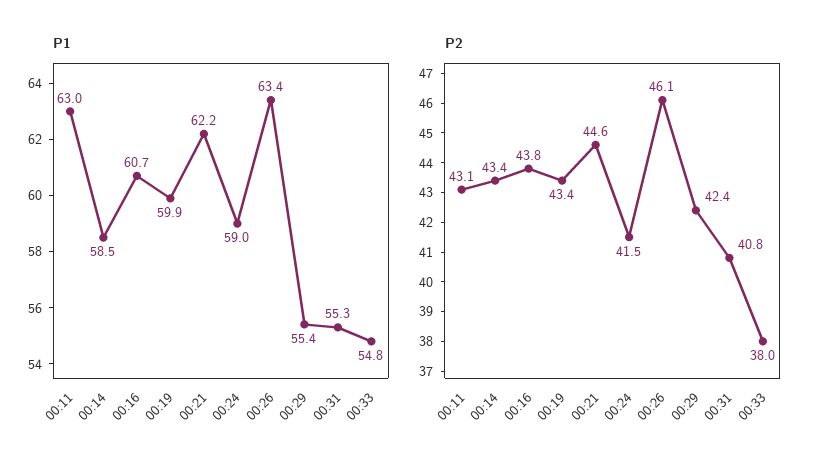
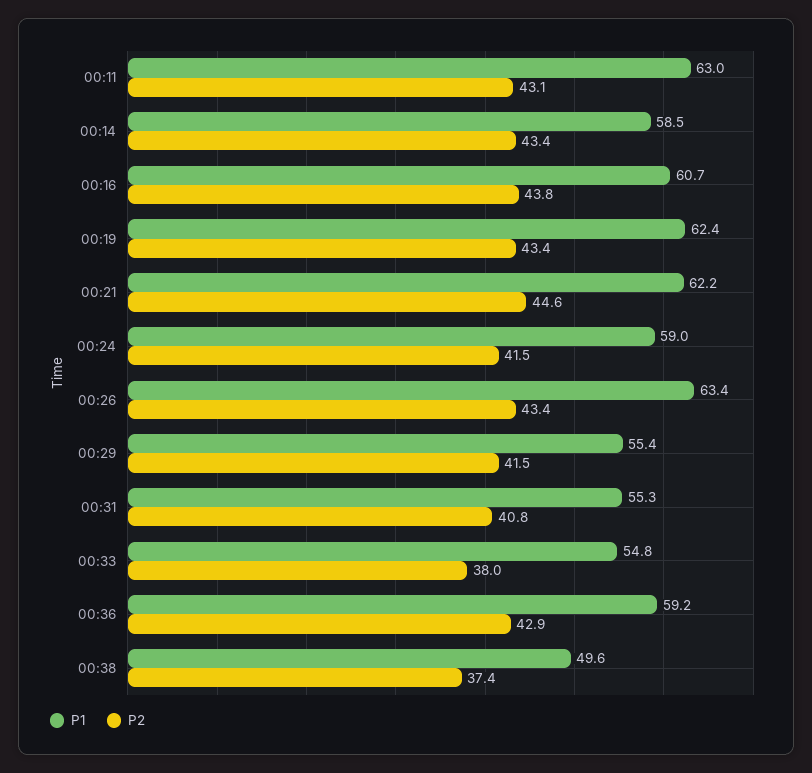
P1, 00:19: 59.9 -> 62.4
P2, 00:26: 46.1 -> 43.4
P2, 00:29: 42.4 -> 41.5
P1, 00:36: none -> 59.2
P2, 00:36: none -> 42.9
P1, 00:38: none -> 49.6
P2, 00:38: none -> 37.4

